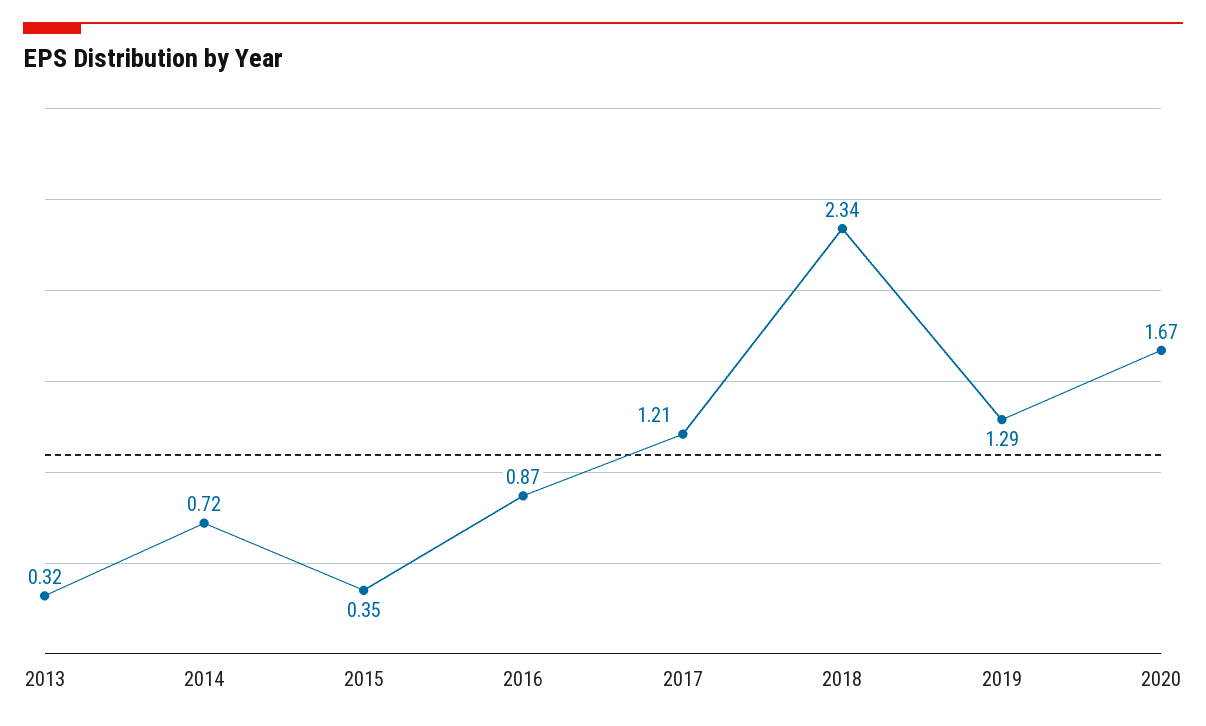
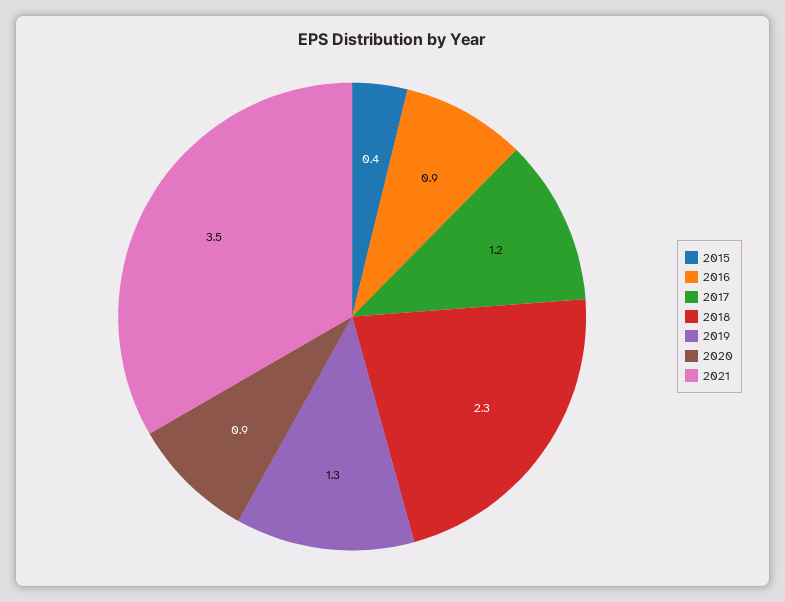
2013: 0.32 -> none
2014: 0.72 -> none
2020: 1.67 -> 0.9
2021: none -> 3.5

